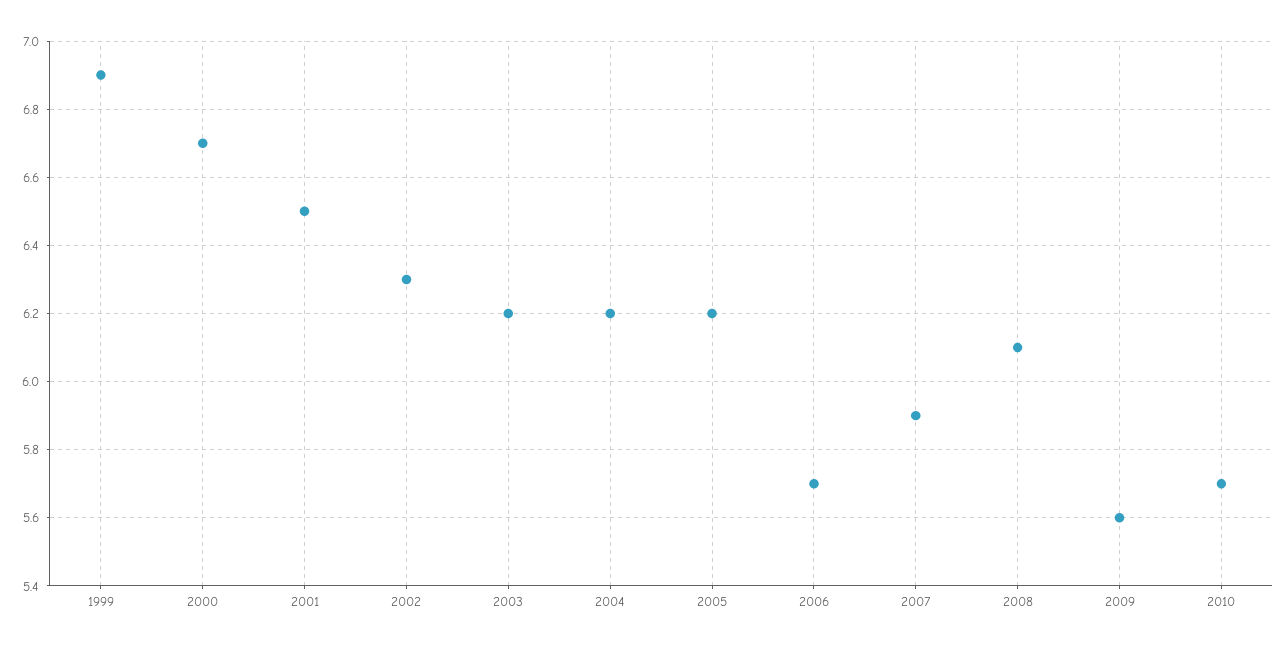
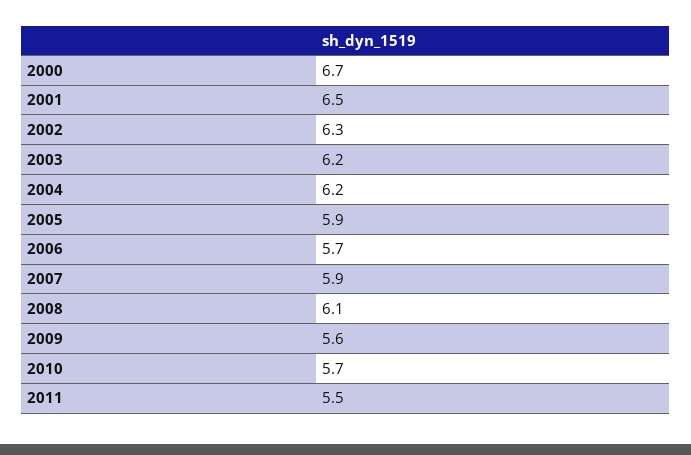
1999: 6.9 -> none
2005: 6.2 -> 5.9
2011: none -> 5.5

